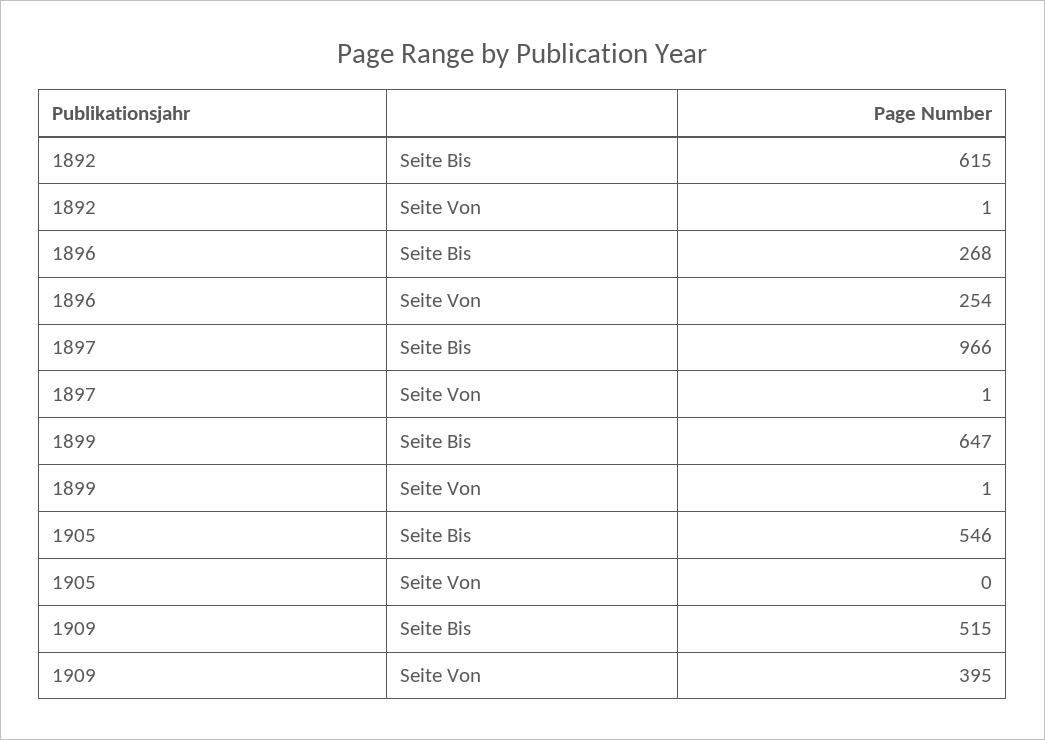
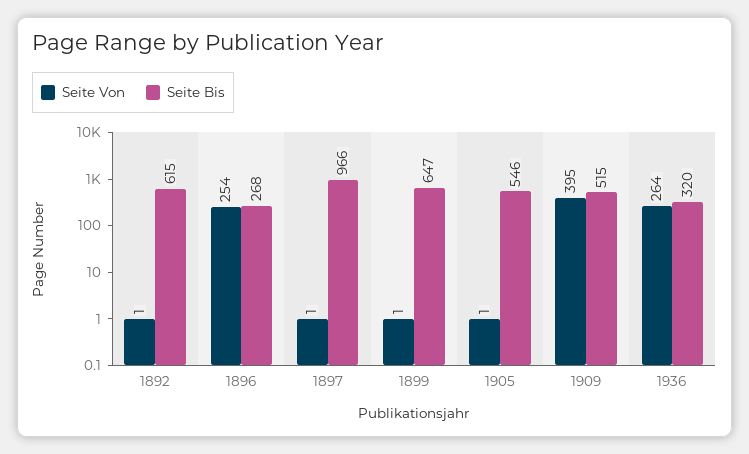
Seite Von, 1905: 0 -> 1
Seite Von, 1936: none -> 264
Seite Bis, 1936: none -> 320

